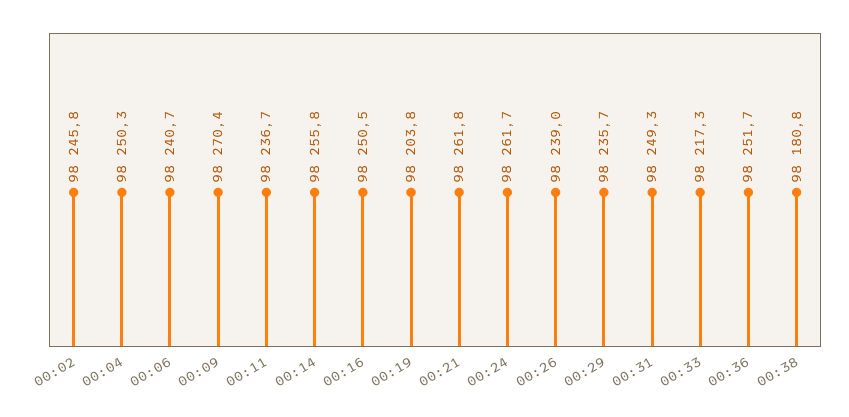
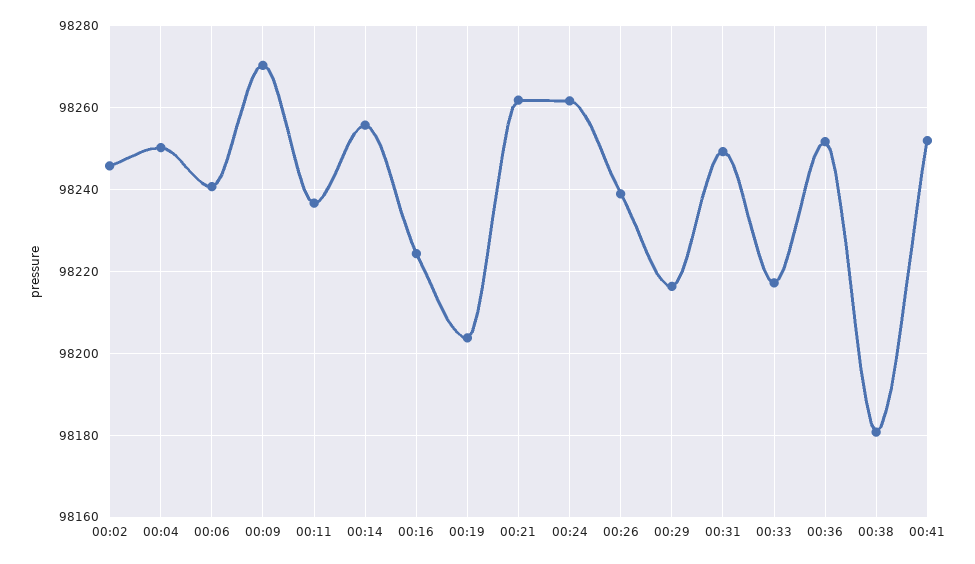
00:16: 98250.5 -> 98224
00:29: 98235.7 -> 98216
00:41: none -> 98252

